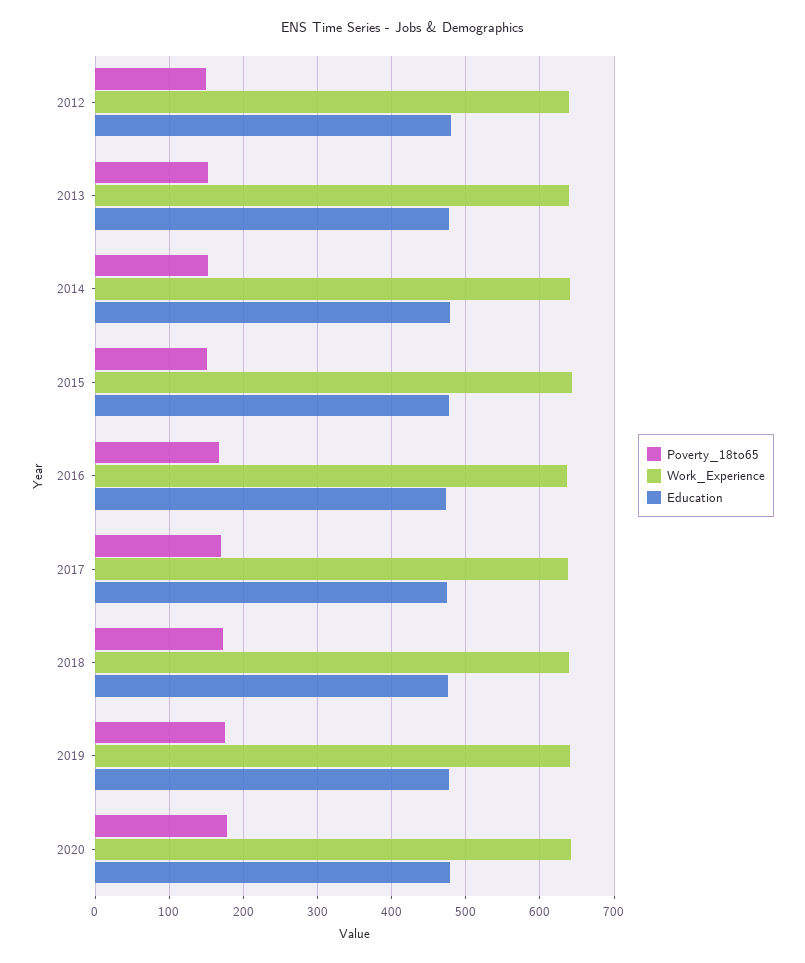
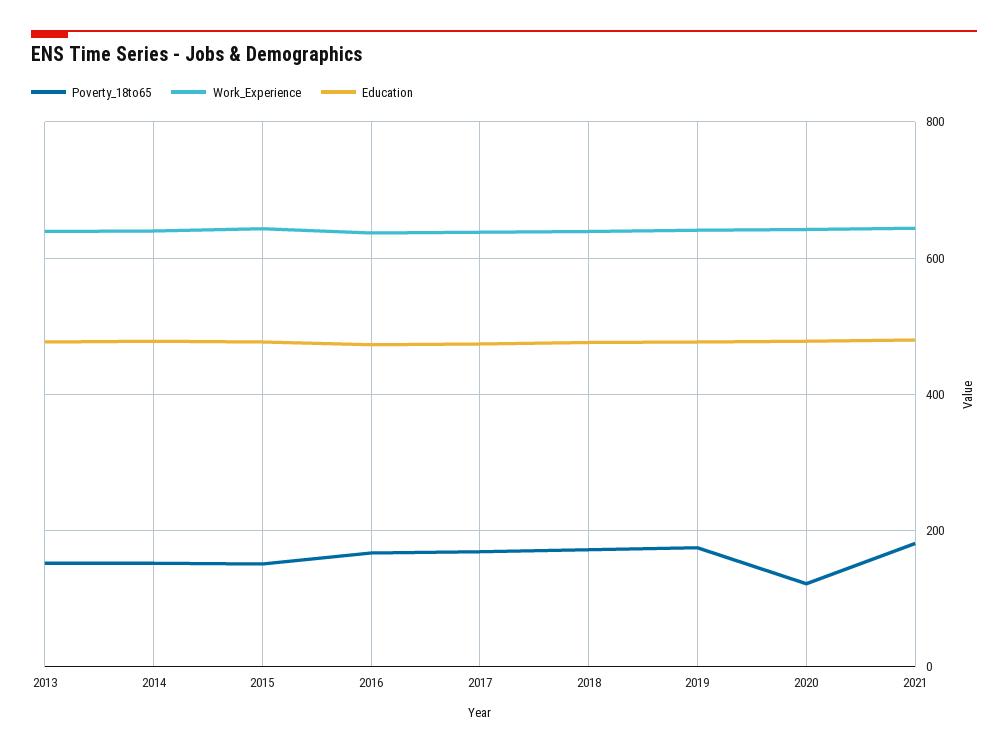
Poverty_18to65, 2012: 150 -> none
Work_Experience, 2012: 640 -> none
Education, 2012: 480 -> none
Poverty_18to65, 2020: 180 -> 120
Poverty_18to65, 2021: none -> 180
Work_Experience, 2021: none -> 640
Education, 2021: none -> 480

